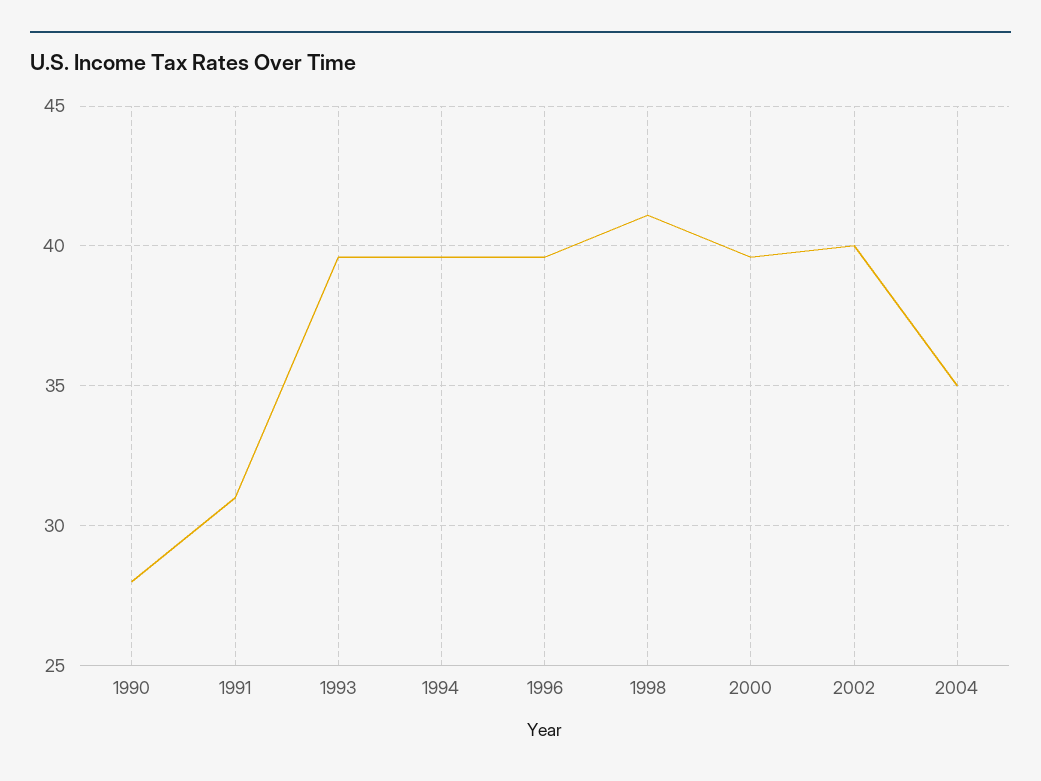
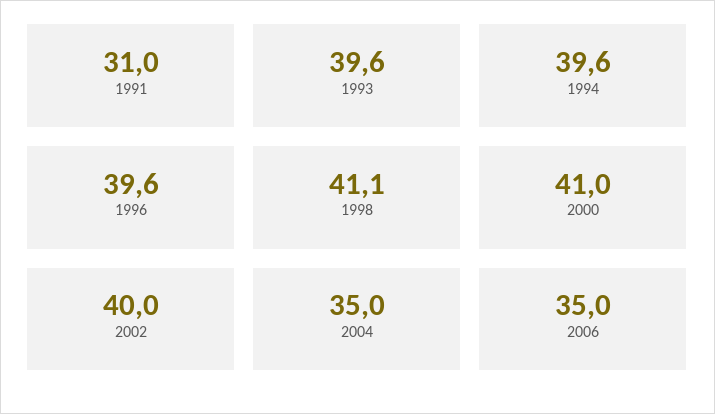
1990: 28 -> none
2000: 39.5 -> 41
2006: none -> 35

